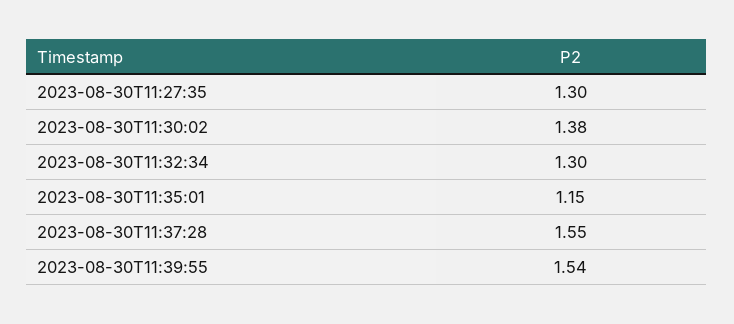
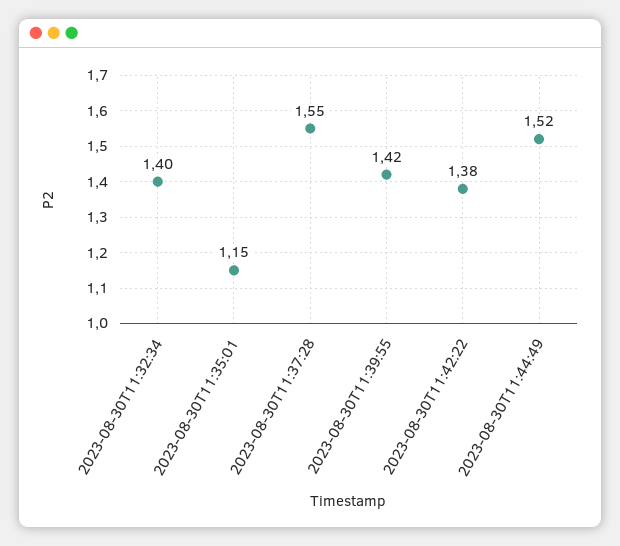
2023-08-30T11:27:35: 1.3 -> none
2023-08-30T11:30:02: 1.38 -> none
2023-08-30T11:32:34: 1.3 -> 1.4
2023-08-30T11:39:55: 1.54 -> 1.42
2023-08-30T11:42:22: none -> 1.38
2023-08-30T11:44:49: none -> 1.52

